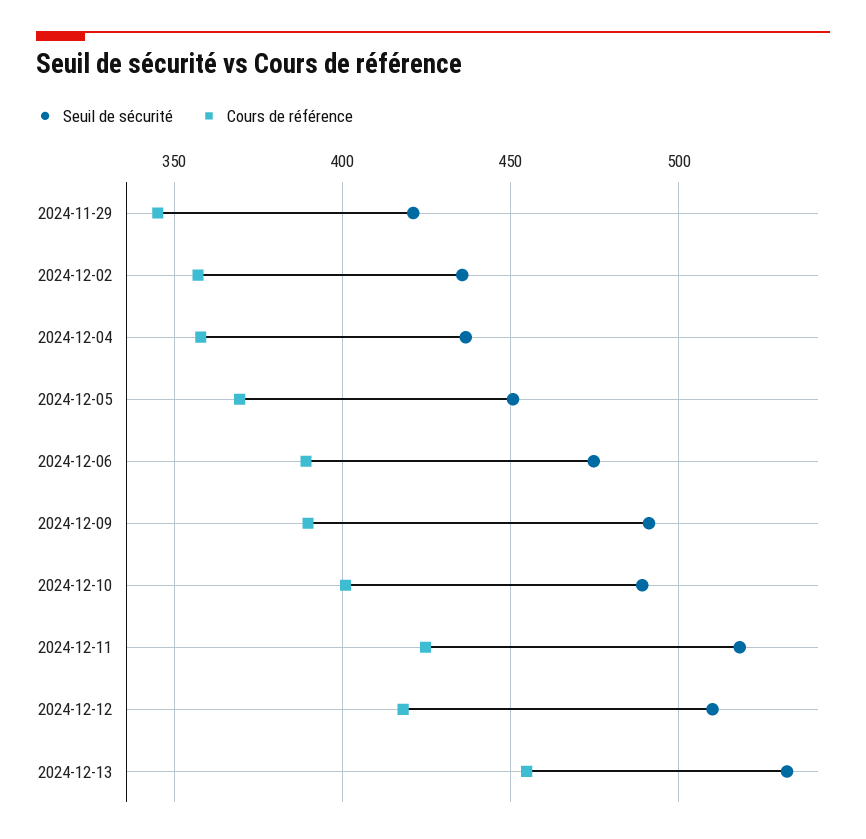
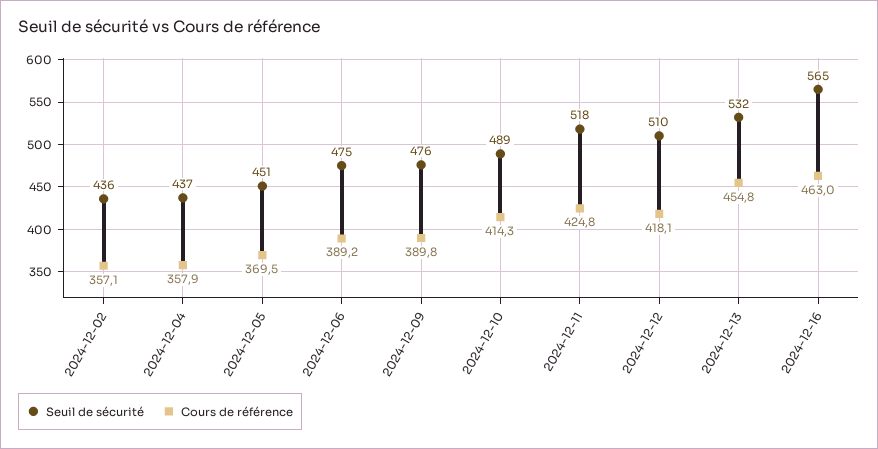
Seuil de sécurité, 2024-11-29: 420 -> none
Cours de référence, 2024-11-29: 345 -> none
Seuil de sécurité, 2024-12-09: 490 -> 476
Cours de référence, 2024-12-10: 400 -> 414.3
Seuil de sécurité, 2024-12-16: none -> 565
Cours de référence, 2024-12-16: none -> 463

